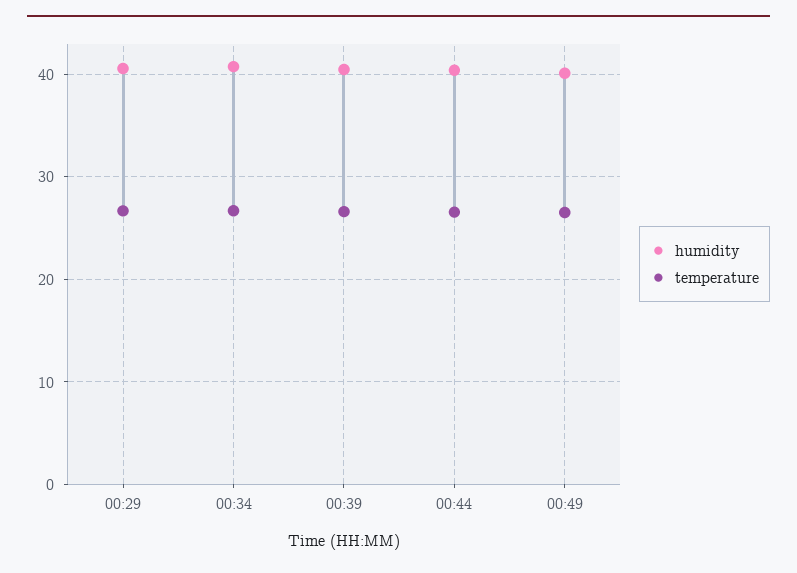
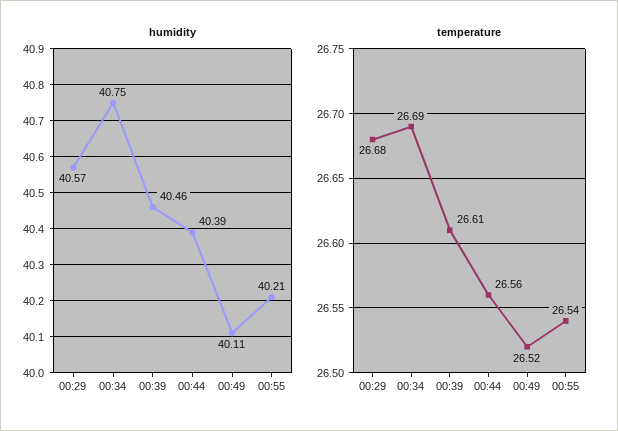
humidity, 00:55: none -> 40.21
temperature, 00:55: none -> 26.54

